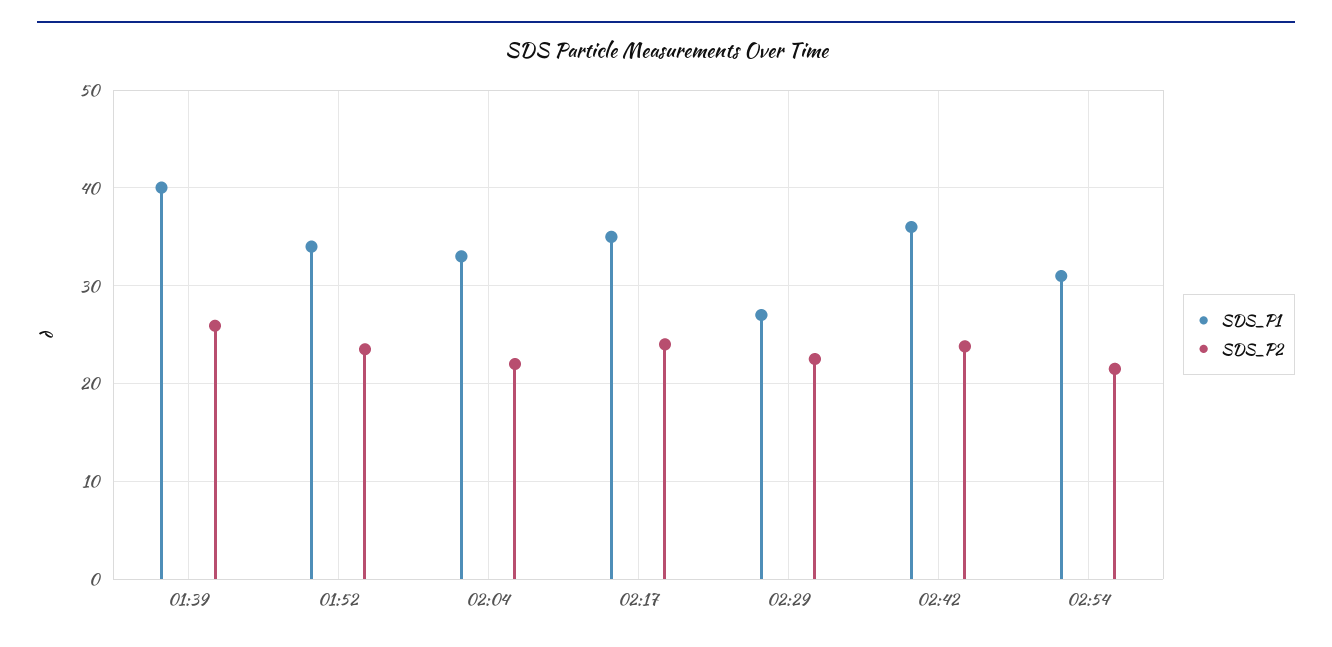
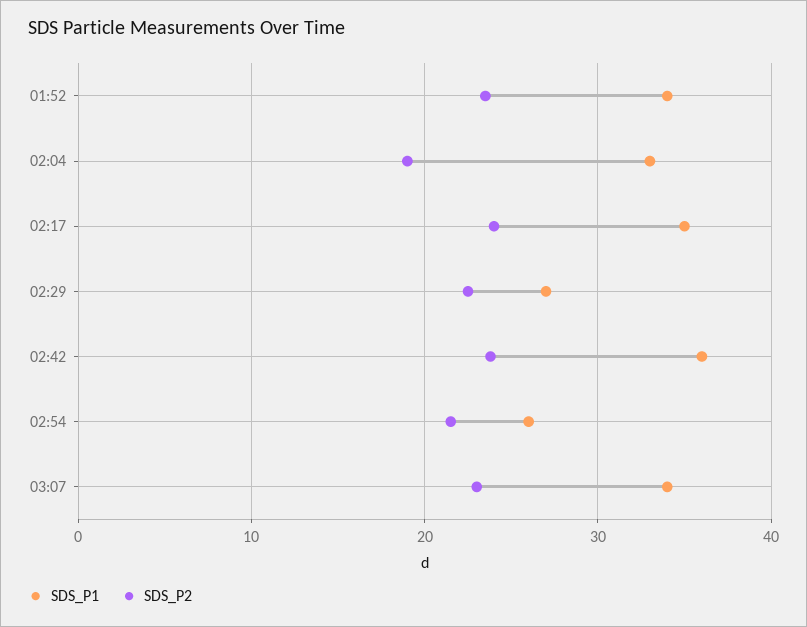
SDS_P1, 01:39: 40 -> none
SDS_P2, 01:39: 26 -> none
SDS_P2, 02:04: 22 -> 19
SDS_P1, 02:54: 31 -> 26
SDS_P1, 03:07: none -> 34
SDS_P2, 03:07: none -> 23

